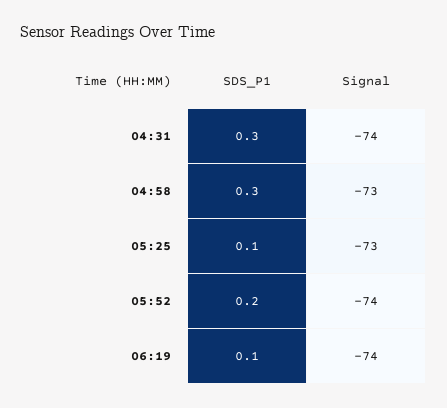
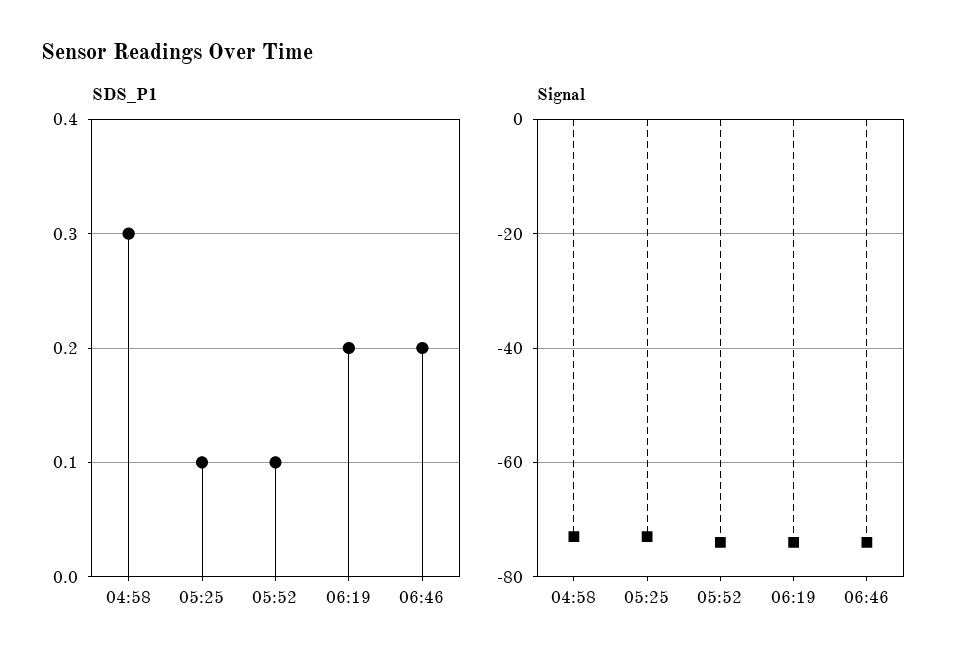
SDS_P1, 04:31: 0.3 -> none
Signal, 04:31: -74 -> none
SDS_P1, 05:52: 0.2 -> 0.1
SDS_P1, 06:19: 0.1 -> 0.2
SDS_P1, 06:46: none -> 0.2
Signal, 06:46: none -> -75

